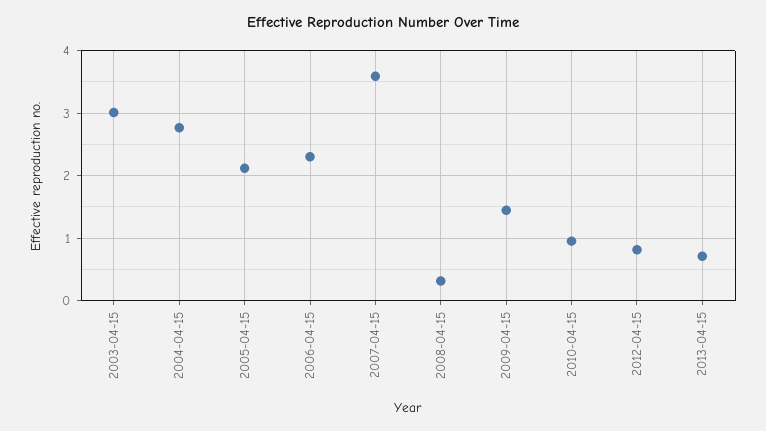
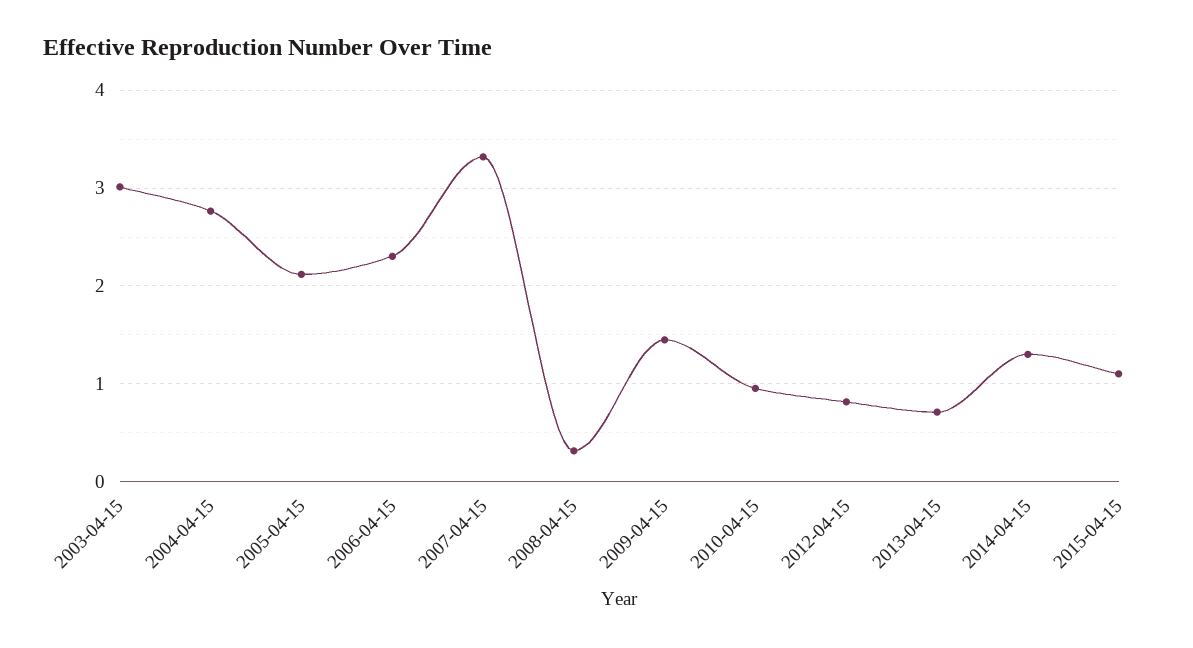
2007-04-15: 3.6 -> 3.3
2014-04-15: none -> 1.3
2015-04-15: none -> 1.1

